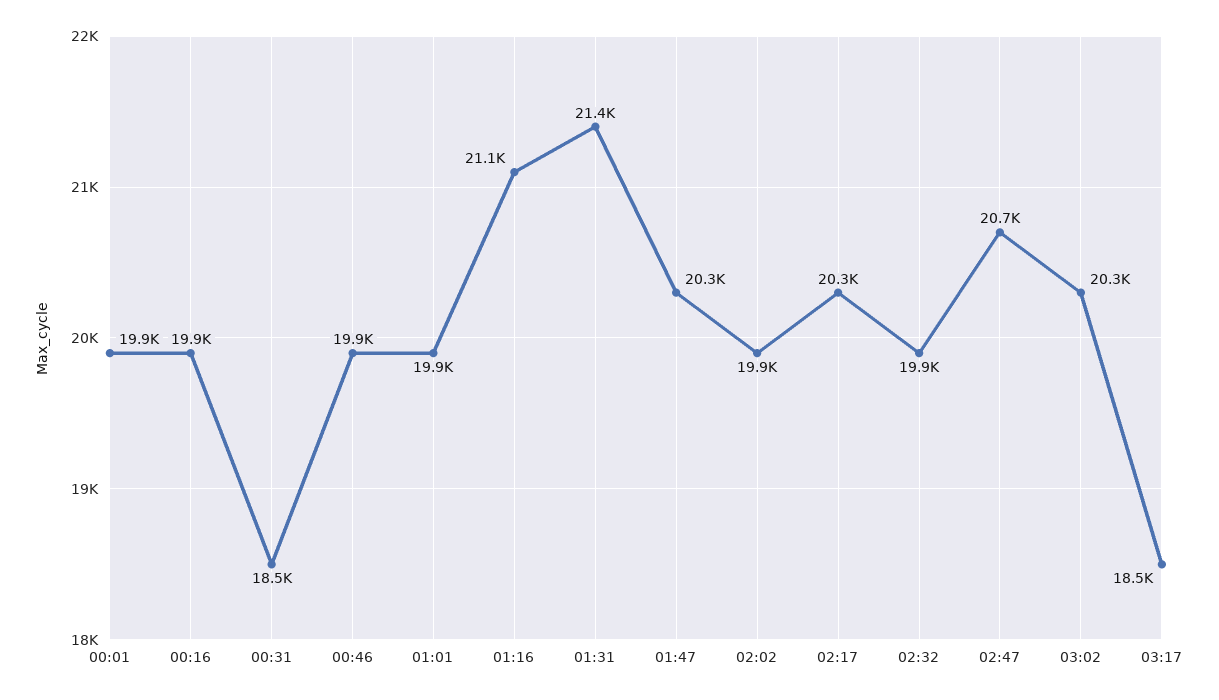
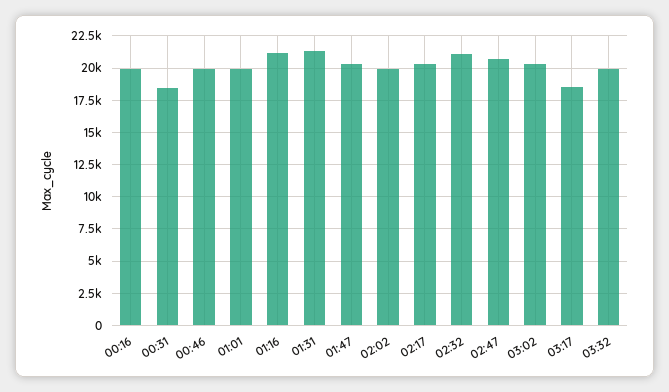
00:01: 19900 -> none
02:32: 19900 -> 21000
03:32: none -> 20000

